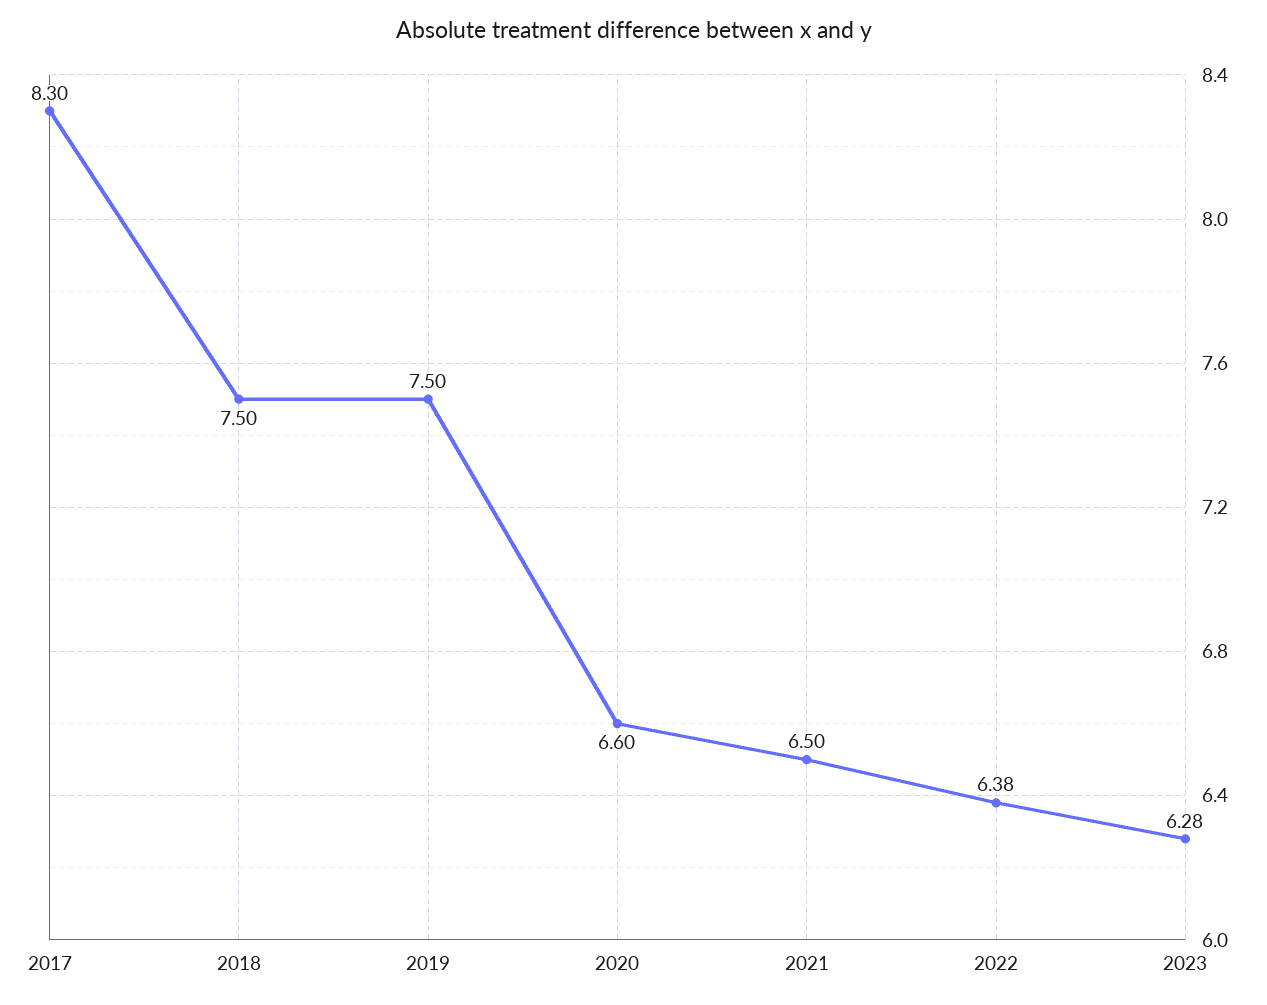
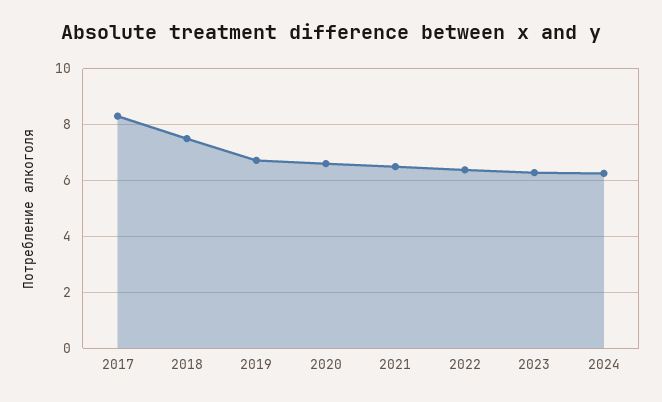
2019: 7.5 -> 6.75
2024: none -> 6.25

